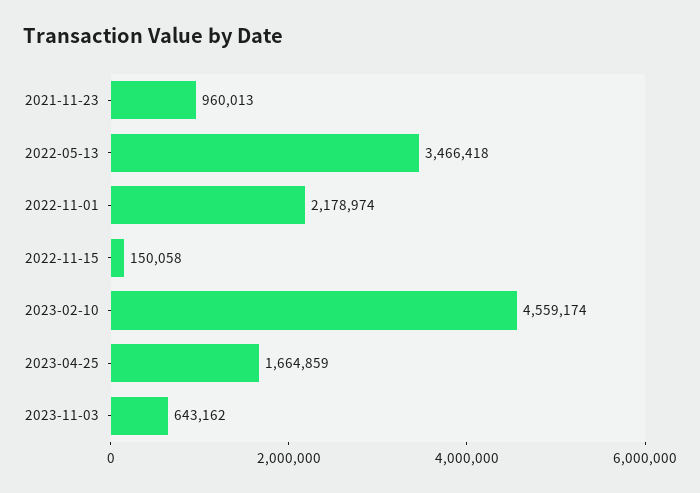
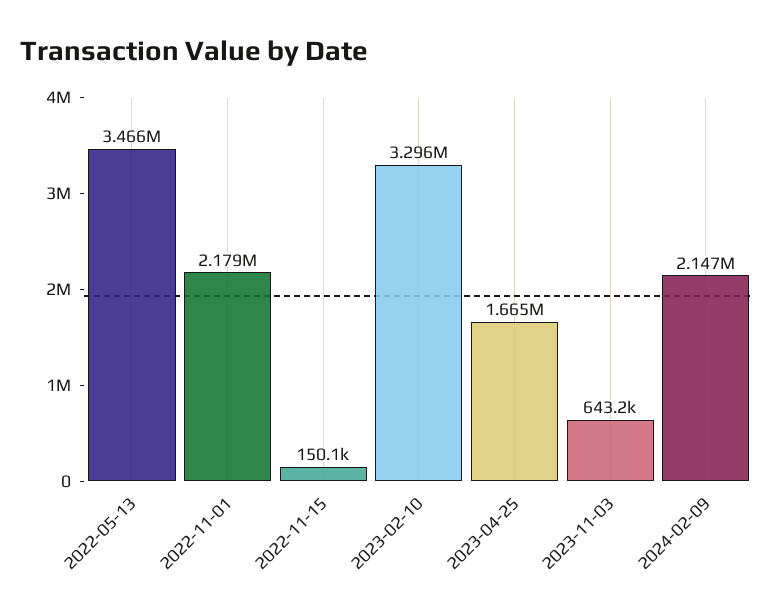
2021-11-23: 960013 -> none
2023-02-10: 4559174 -> 3296000
2024-02-09: none -> 2147000

